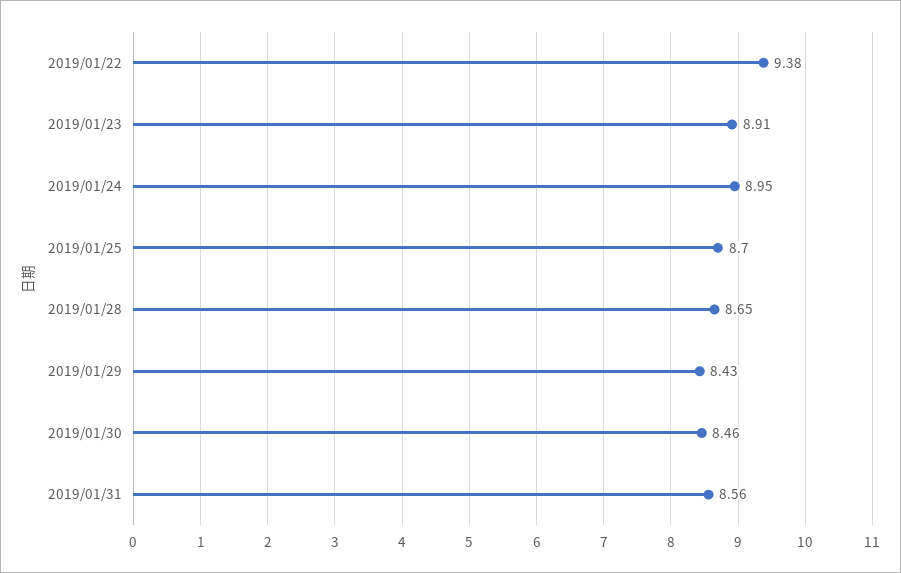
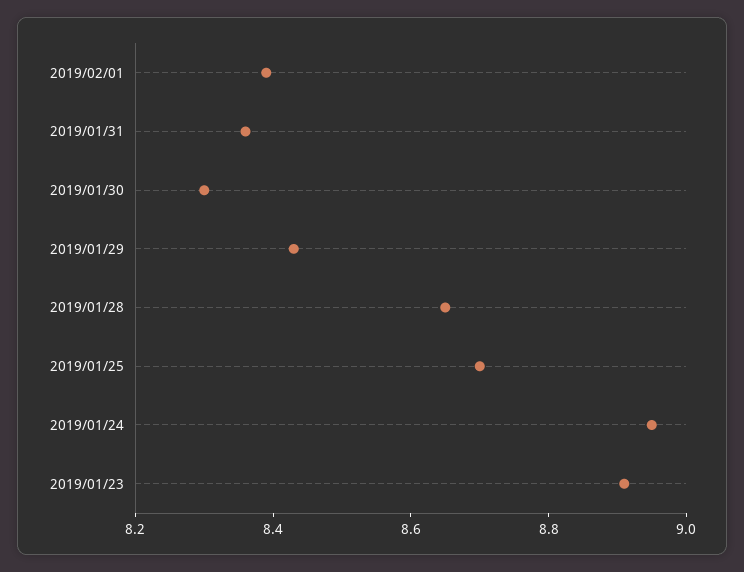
2019/01/22: 9.38 -> none
2019/01/30: 8.46 -> 8.3
2019/01/31: 8.56 -> 8.35
2019/02/01: none -> 8.4

